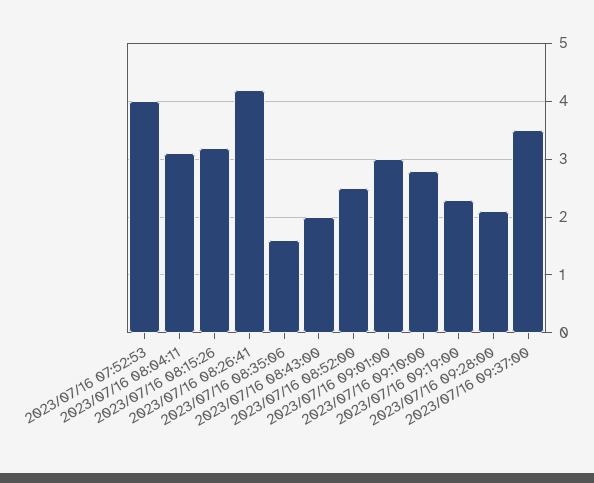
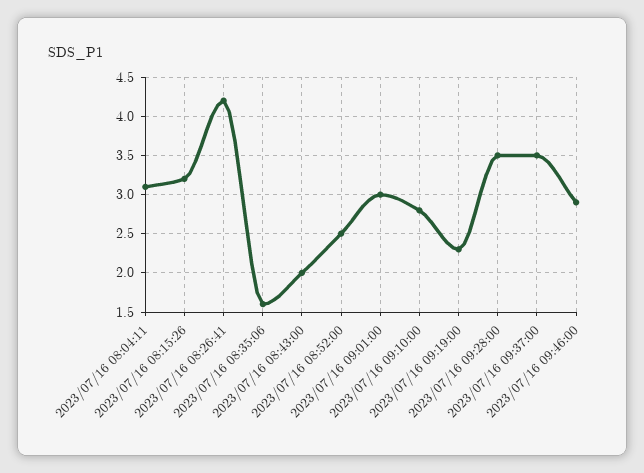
2023/07/16 07:52:53: 4 -> none
2023/07/16 09:28:00: 2 -> 3.5
2023/07/16 09:46:00: none -> 2.9

